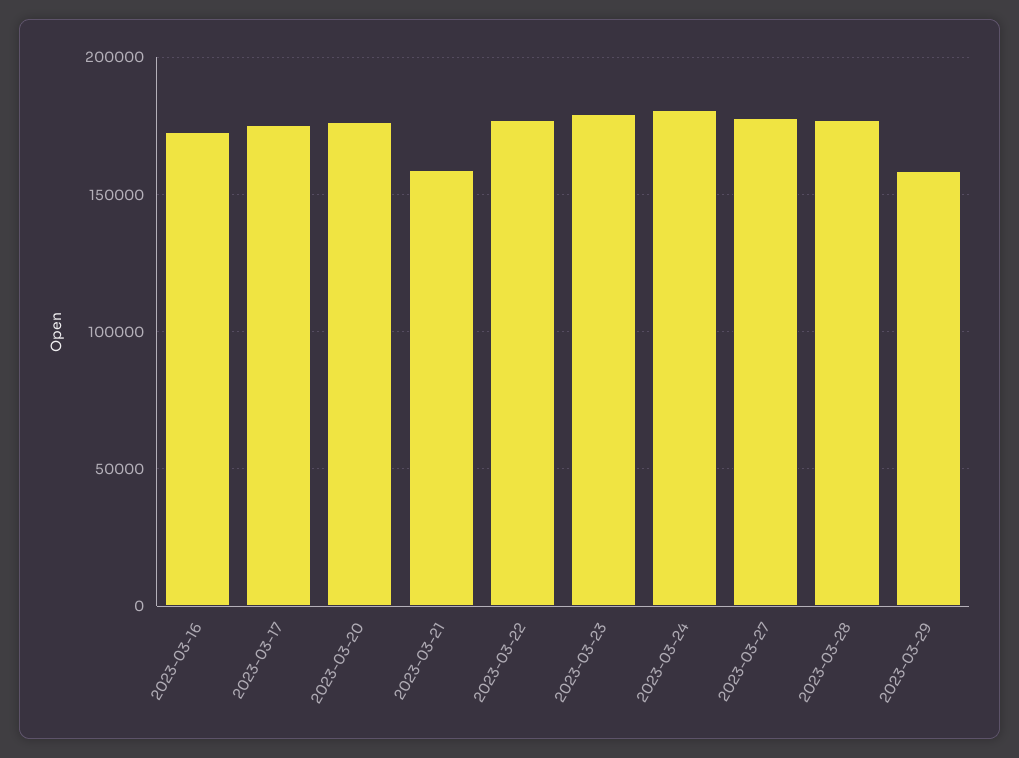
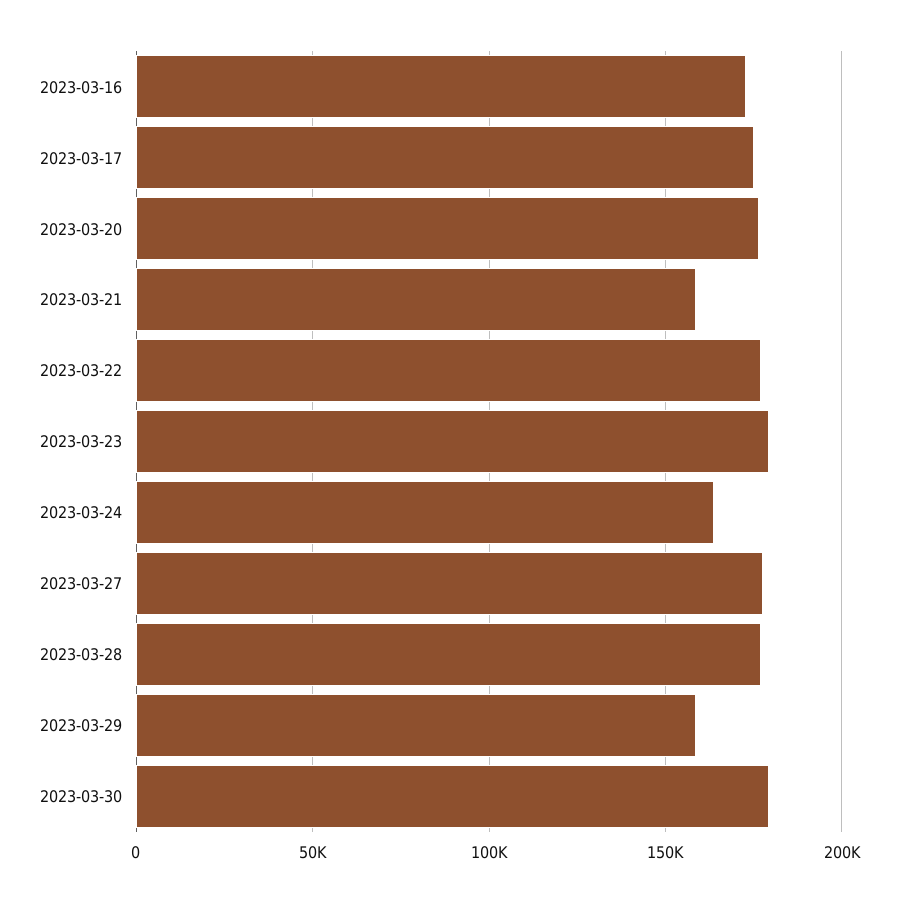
2023-03-24: 180000 -> 165000
2023-03-30: none -> 180000

